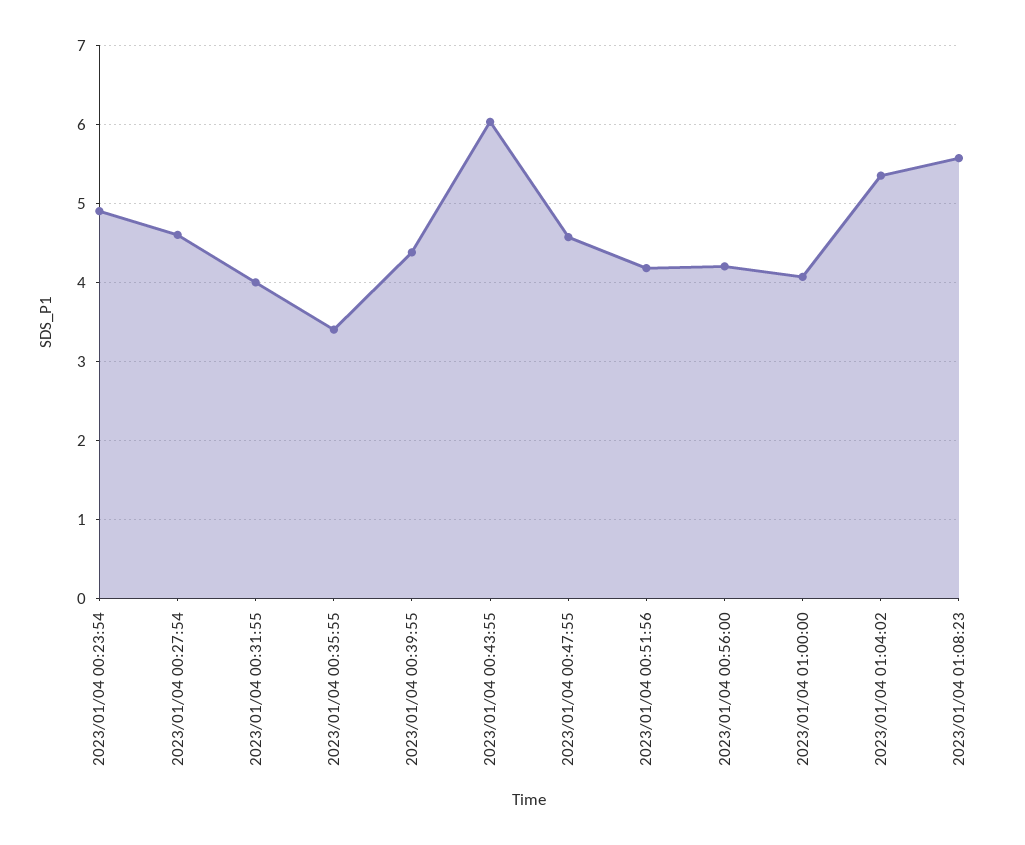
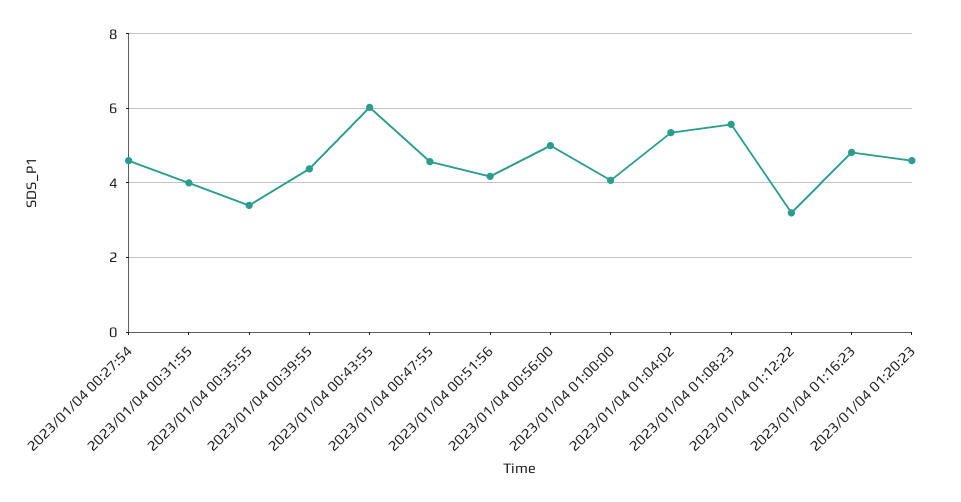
2023/01/04 00:23:54: 4.9 -> none
2023/01/04 00:56:00: 4.2 -> 5
2023/01/04 01:12:22: none -> 3.2
2023/01/04 01:16:23: none -> 4.8
2023/01/04 01:20:23: none -> 4.6

